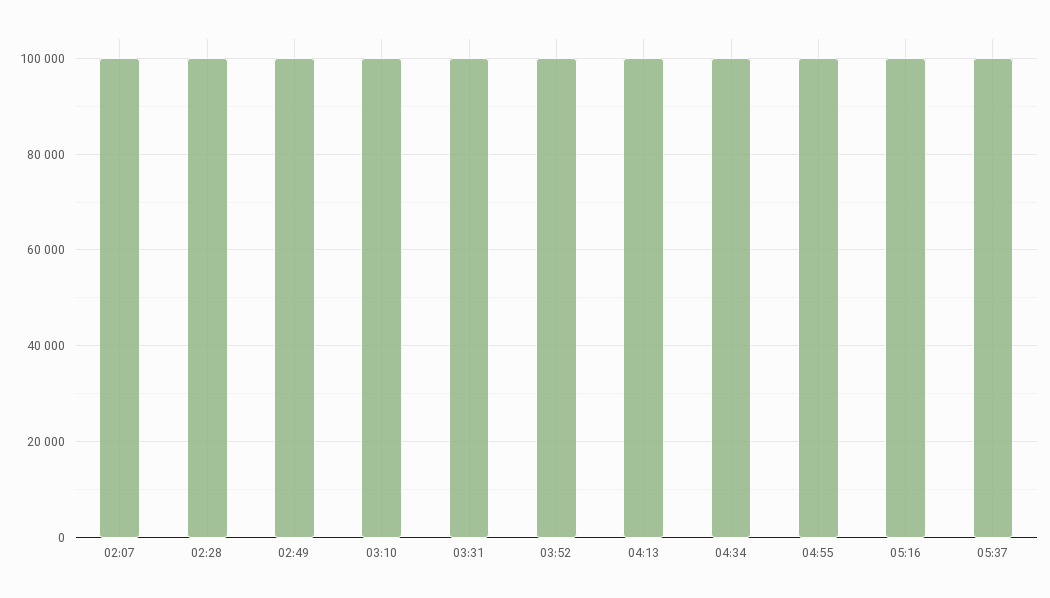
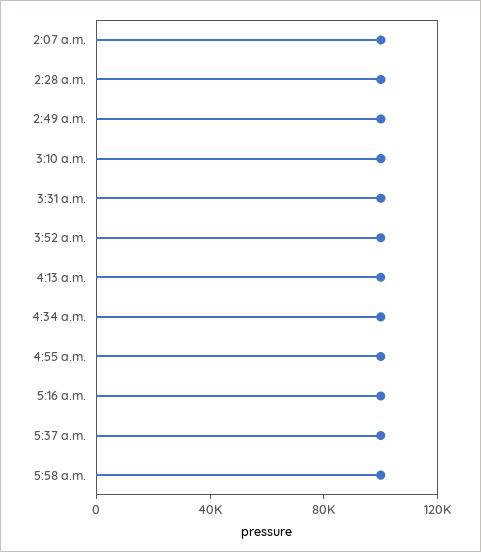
5:58 a.m.: none -> 100000

